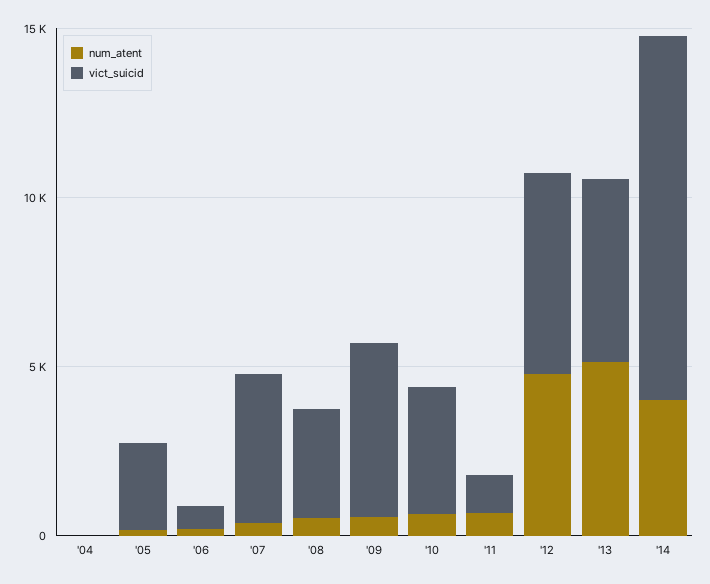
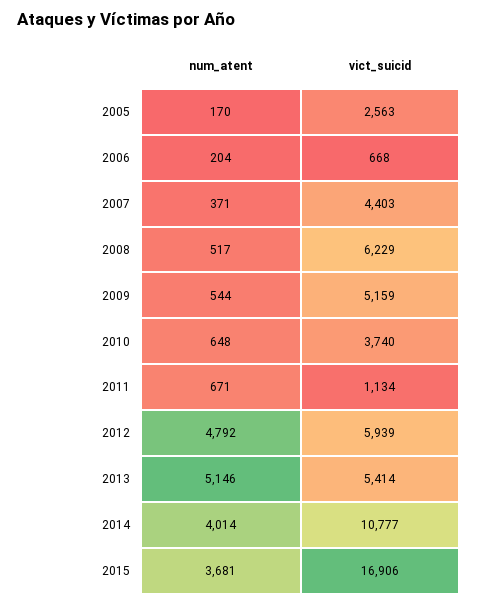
num_atent, '04: 0 -> none
vict_suicid, '04: 0 -> none
vict_suicid, '08: 3000 -> 6229
num_atent, 2015: none -> 3681
vict_suicid, 2015: none -> 16906

